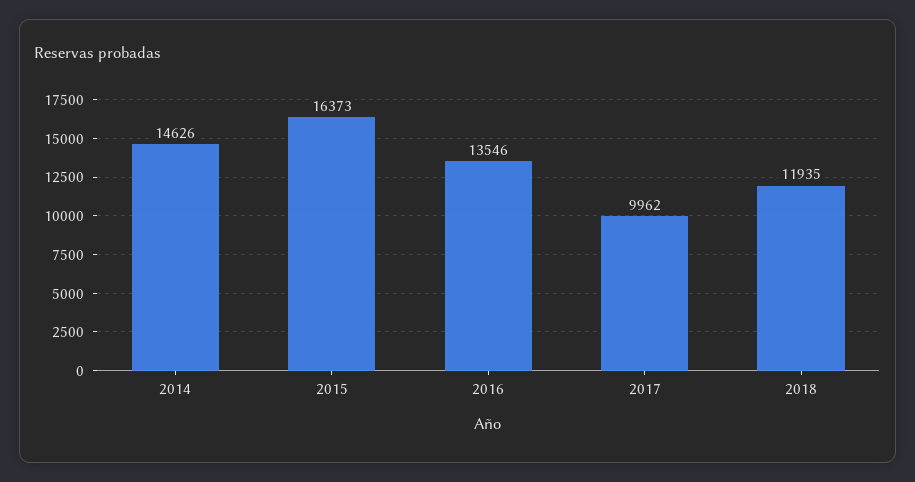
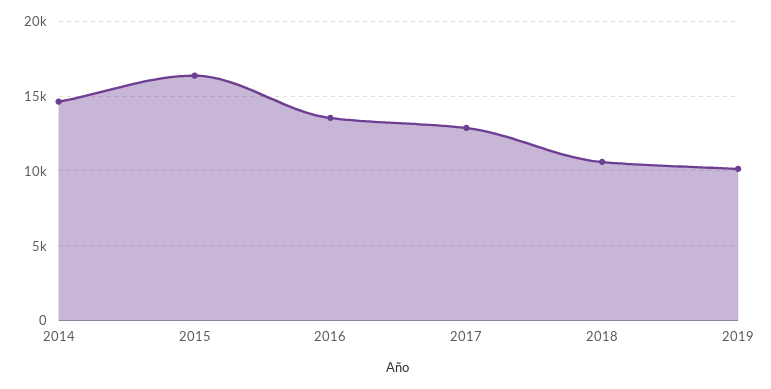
2017: 9962 -> 13000
2018: 11935 -> 10500
2019: none -> 10000

